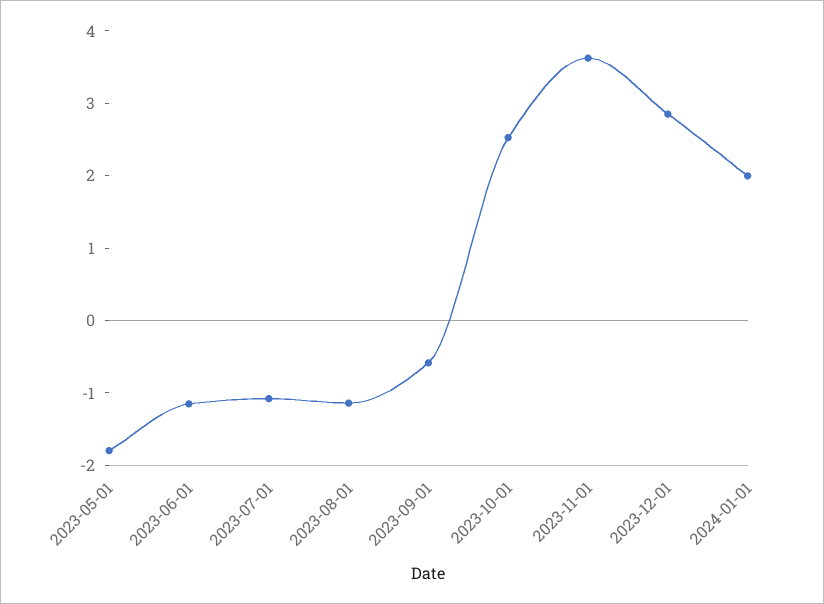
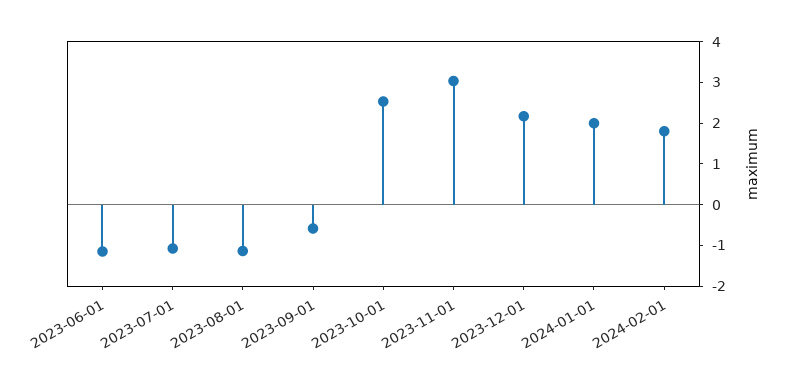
2023-05-01: -1.8 -> none
2023-11-01: 3.6 -> 3
2023-12-01: 2.8 -> 2.2
2024-02-01: none -> 1.8

